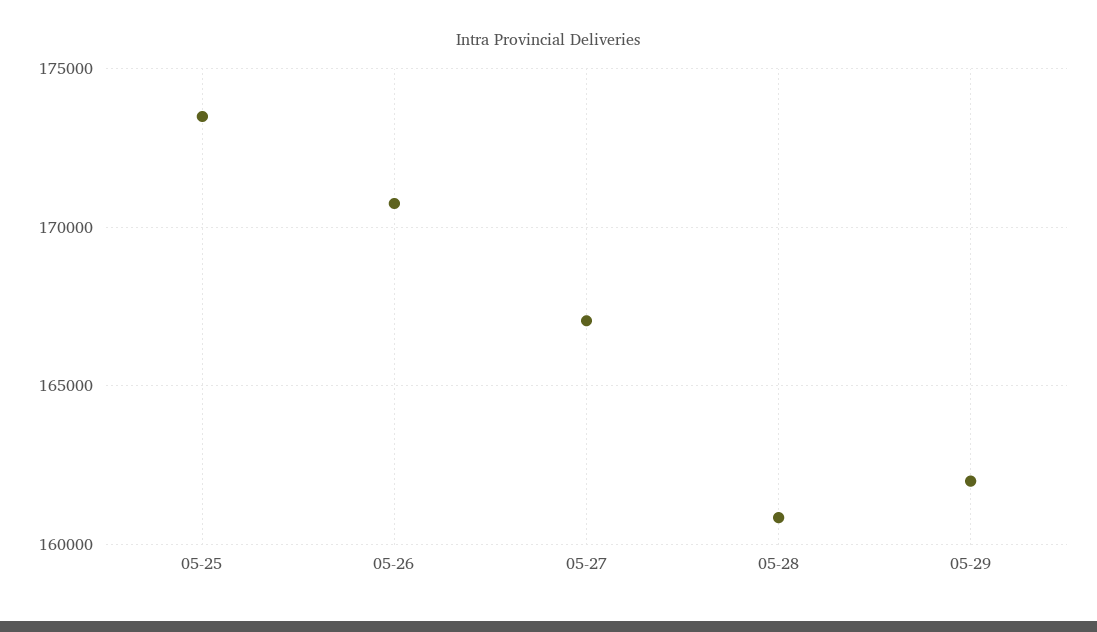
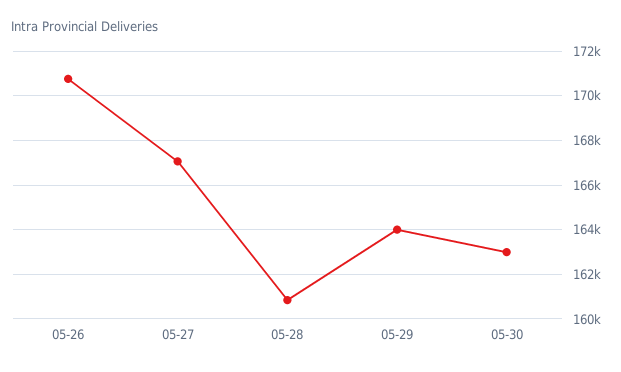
05-25: 173500 -> none
05-29: 162000 -> 164000
05-30: none -> 163000

